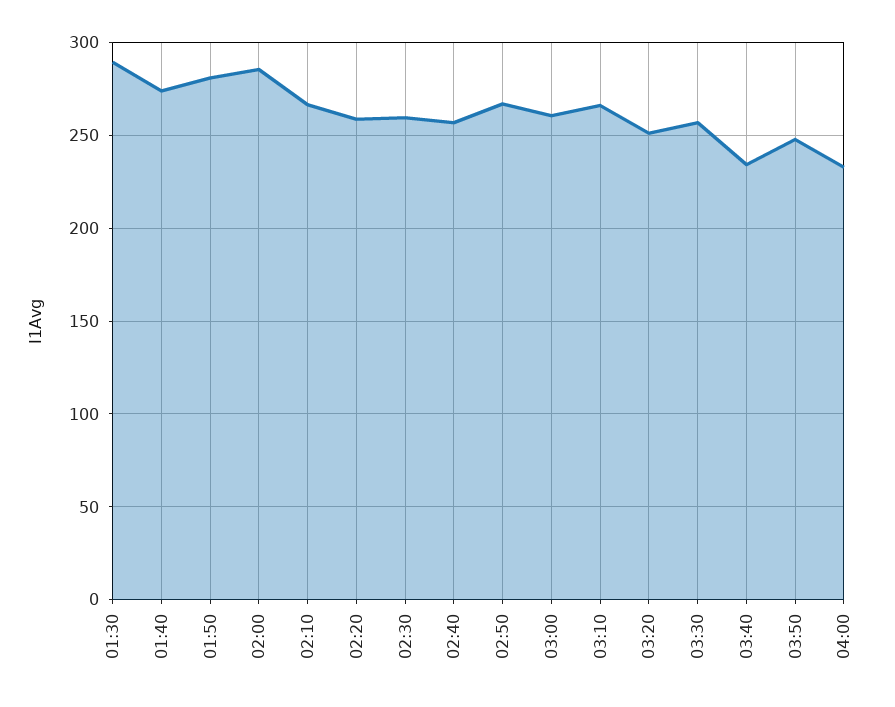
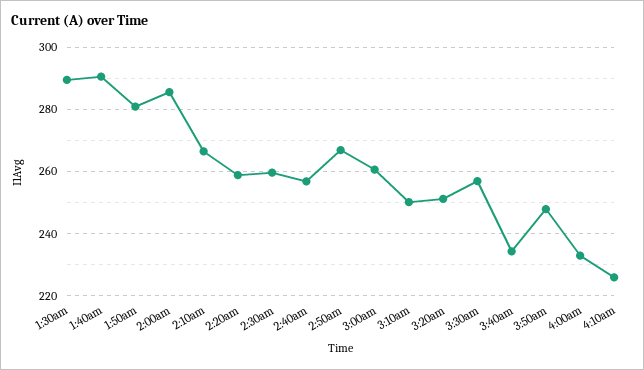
01:40: 275 -> 290
03:10: 265 -> 250
4:10am: none -> 226

